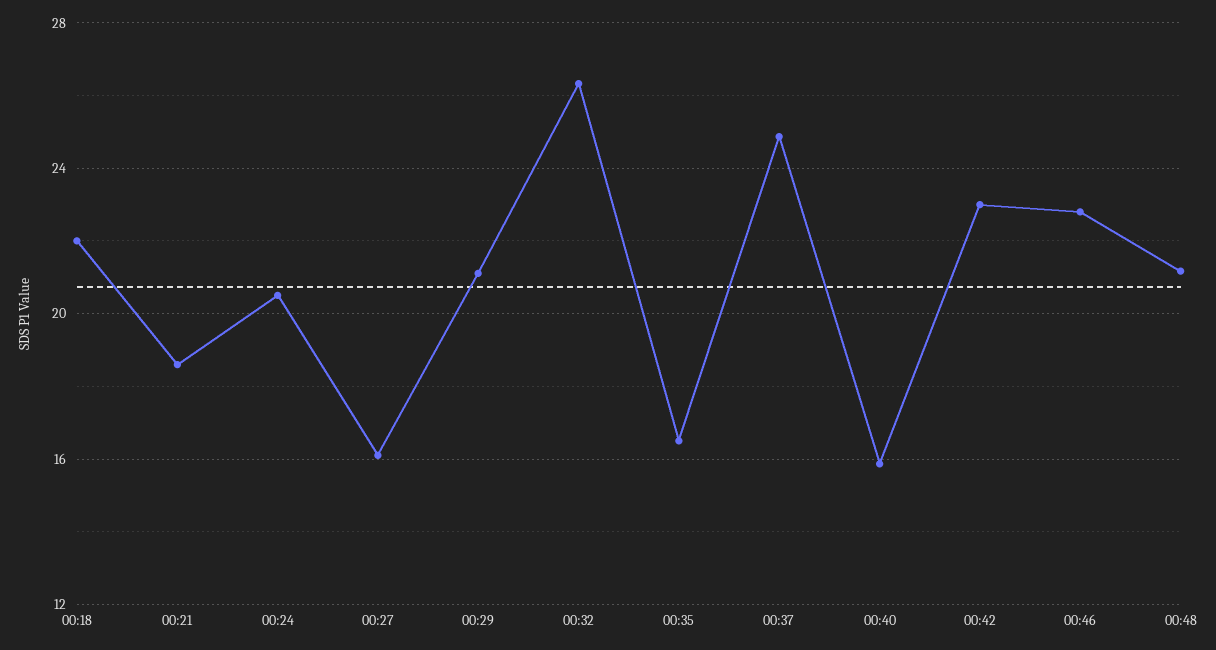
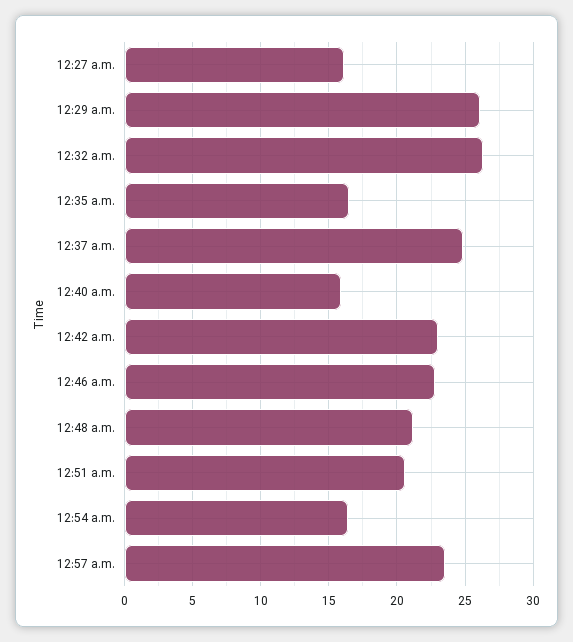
00:18: 22 -> none
00:21: 18.5 -> none
00:24: 20.5 -> none
00:29: 21 -> 26
12:51 a.m.: none -> 20.5
12:54 a.m.: none -> 16.5
12:57 a.m.: none -> 23.5

